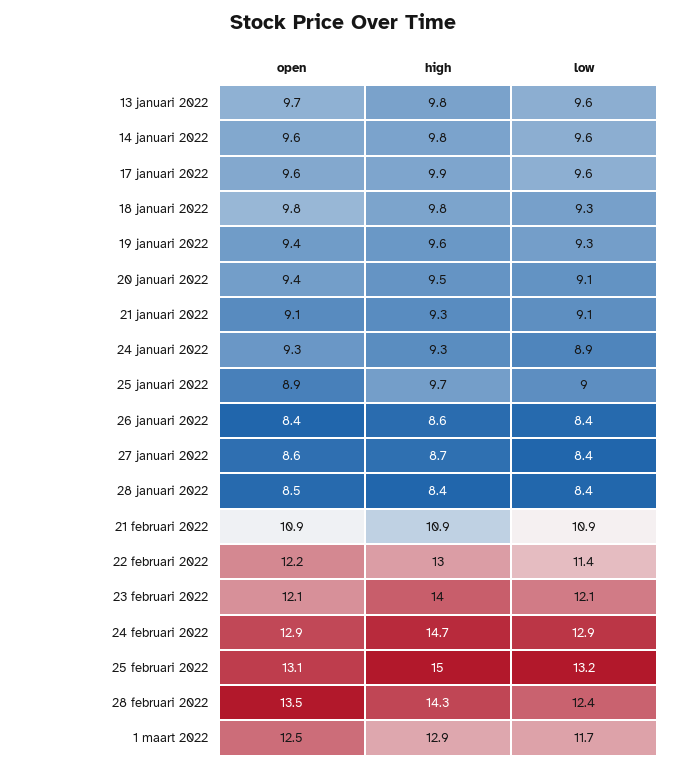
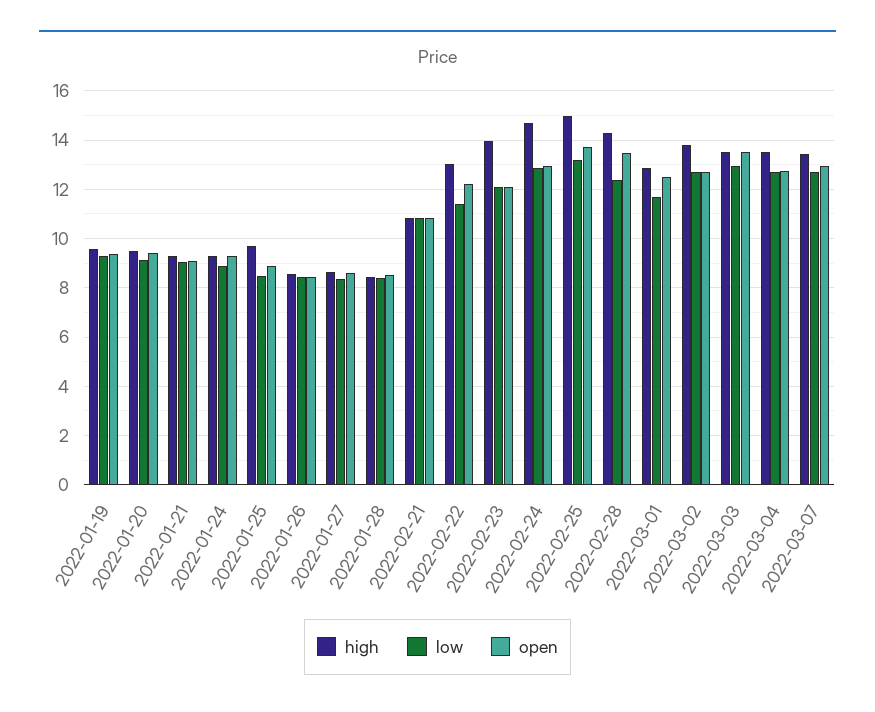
open, 13 januari 2022: 9.7 -> none
high, 13 januari 2022: 9.8 -> none
low, 13 januari 2022: 9.6 -> none
open, 14 januari 2022: 9.6 -> none
high, 14 januari 2022: 9.8 -> none
low, 14 januari 2022: 9.6 -> none
open, 17 januari 2022: 9.6 -> none
high, 17 januari 2022: 9.9 -> none
low, 17 januari 2022: 9.6 -> none
open, 18 januari 2022: 9.8 -> none
high, 18 januari 2022: 9.8 -> none
low, 18 januari 2022: 9.3 -> none
low, 25 januari 2022: 9 -> 8.5
open, 25 februari 2022: 13.1 -> 13.75
high, 2022-03-02: none -> 13.75
low, 2022-03-02: none -> 12.75
open, 2022-03-02: none -> 12.75
high, 2022-03-03: none -> 13.5
low, 2022-03-03: none -> 13
open, 2022-03-03: none -> 13.5
high, 2022-03-04: none -> 13.5
low, 2022-03-04: none -> 12.75
open, 2022-03-04: none -> 12.75
high, 2022-03-07: none -> 13.5
low, 2022-03-07: none -> 12.75
open, 2022-03-07: none -> 13

